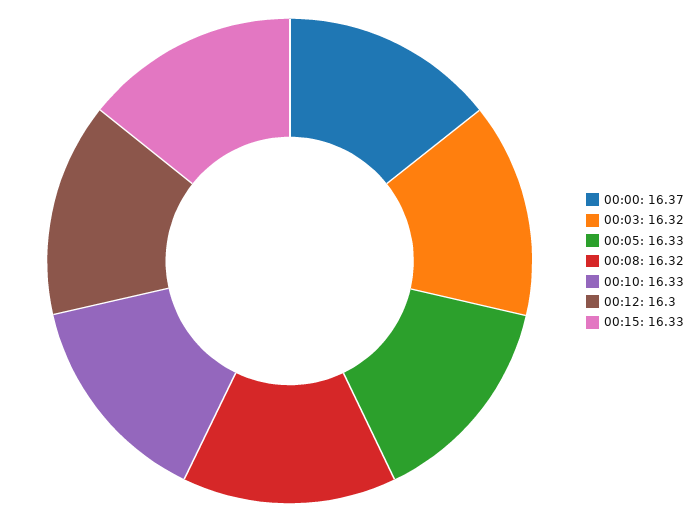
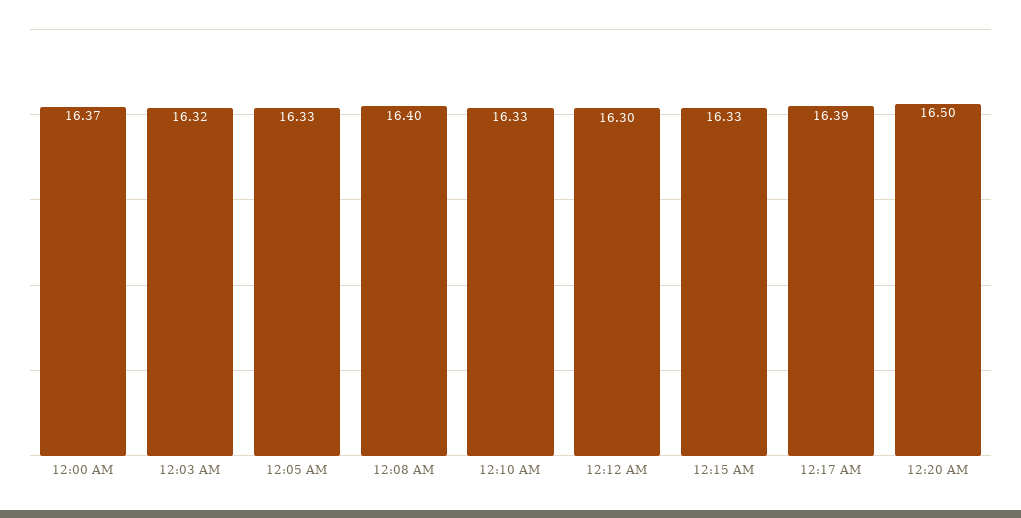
00:08: 16.32 -> 16.4
12:17 AM: none -> 16.39
12:20 AM: none -> 16.5

